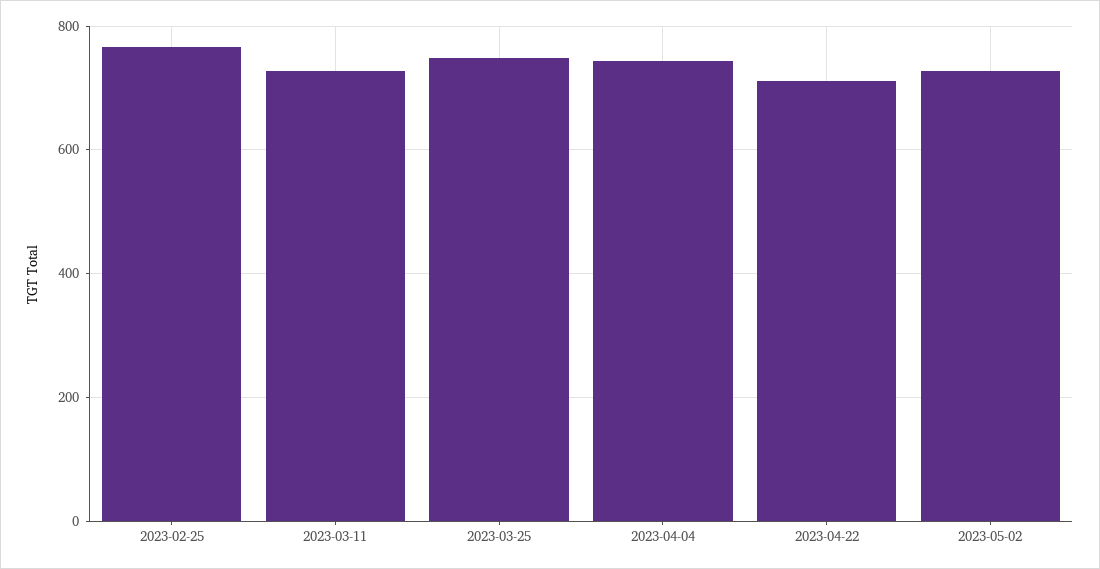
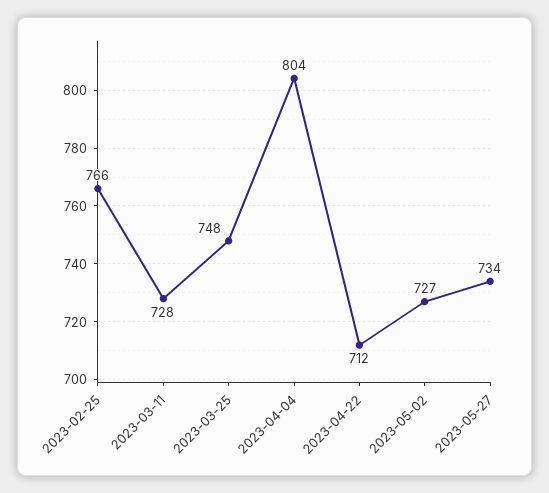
2023-04-04: 740 -> 804
2023-05-27: none -> 734

